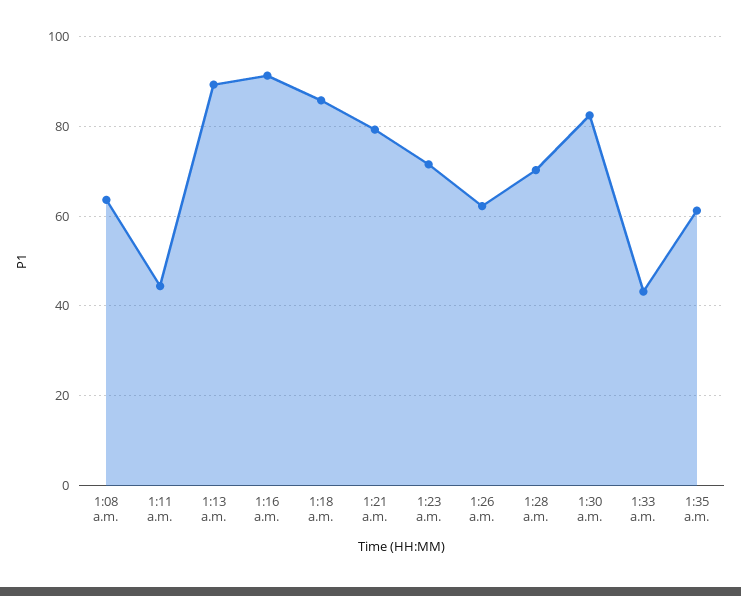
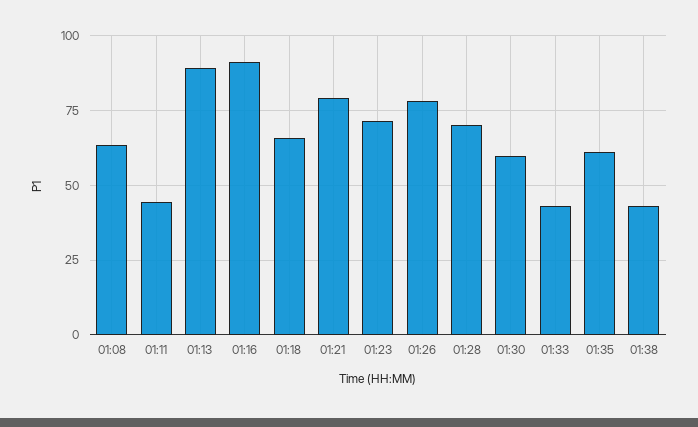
1:18 a.m.: 86 -> 65
1:26 a.m.: 62 -> 77.5
1:30 a.m.: 82 -> 60
01:38: none -> 42.5

